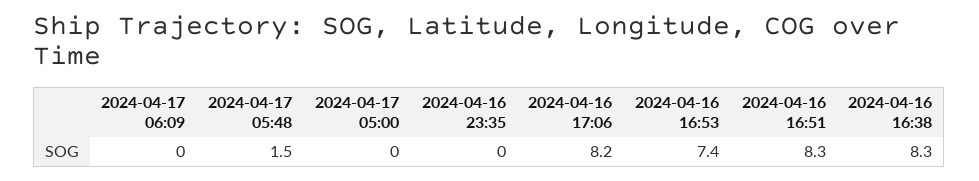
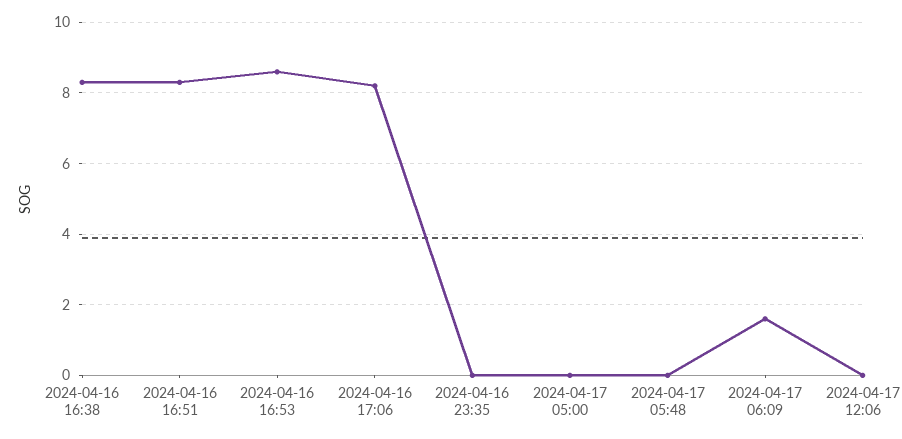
2024-04-17 06:09: 0 -> 1.5
2024-04-17 05:48: 1.5 -> 0
2024-04-16 16:53: 7.4 -> 8.5
2024-04-17 12:06: none -> 0

